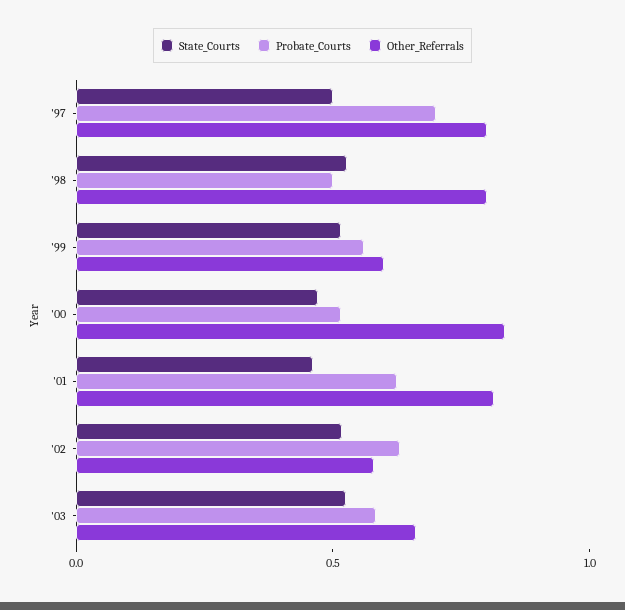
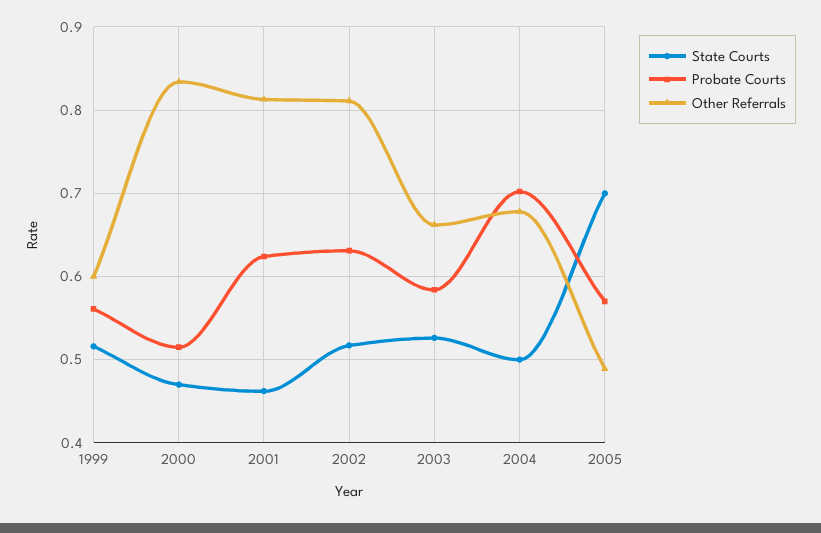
State_Courts, '97: 0.5 -> none
Probate_Courts, '97: 0.7 -> none
Other_Referrals, '97: 0.8 -> none
State_Courts, '98: 0.5 -> none
Probate_Courts, '98: 0.5 -> none
Other_Referrals, '98: 0.8 -> none
Other_Referrals, '02: 0.6 -> 0.81
State_Courts, 2004: none -> 0.5
Probate_Courts, 2004: none -> 0.7
Other_Referrals, 2004: none -> 0.68
State_Courts, 2005: none -> 0.7
Probate_Courts, 2005: none -> 0.57
Other_Referrals, 2005: none -> 0.49

